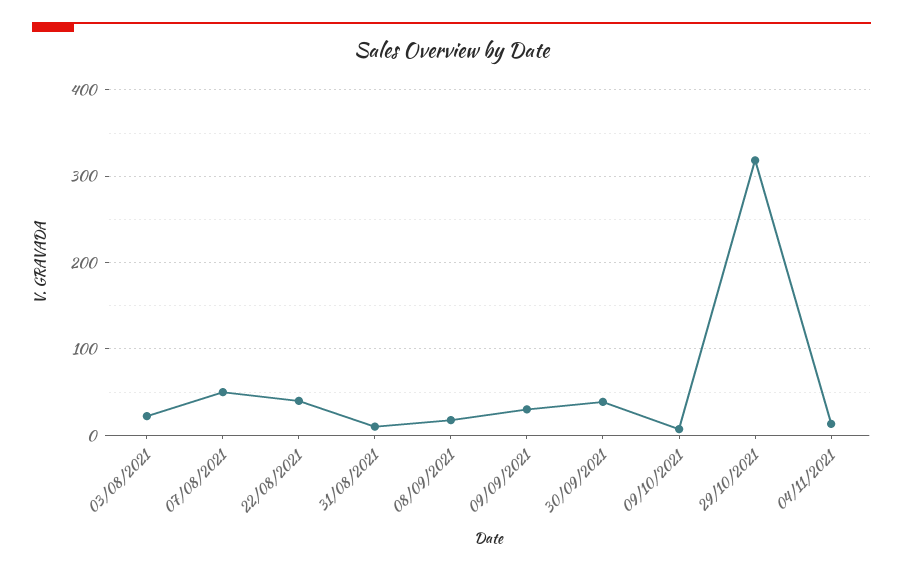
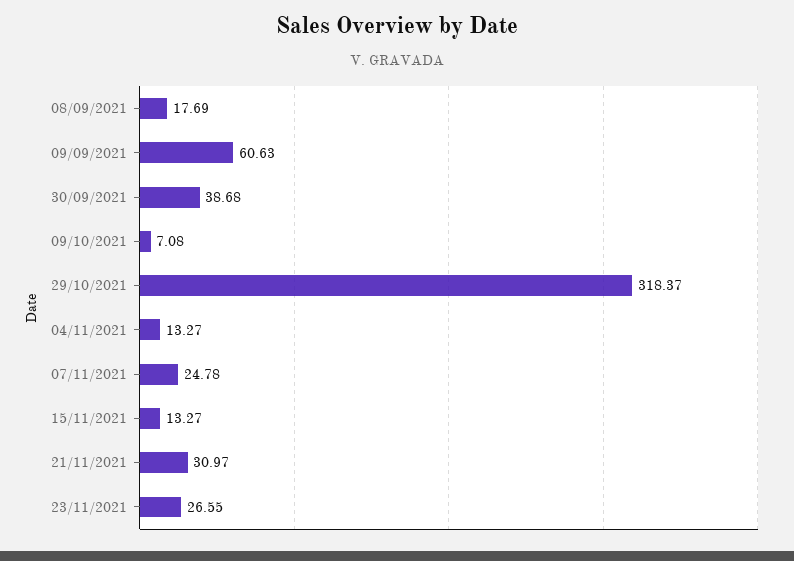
03/08/2021: 20 -> none
07/08/2021: 50 -> none
22/08/2021: 40 -> none
31/08/2021: 10 -> none
09/09/2021: 30 -> 60.63
07/11/2021: none -> 24.78
15/11/2021: none -> 13.27
21/11/2021: none -> 30.97
23/11/2021: none -> 26.55

